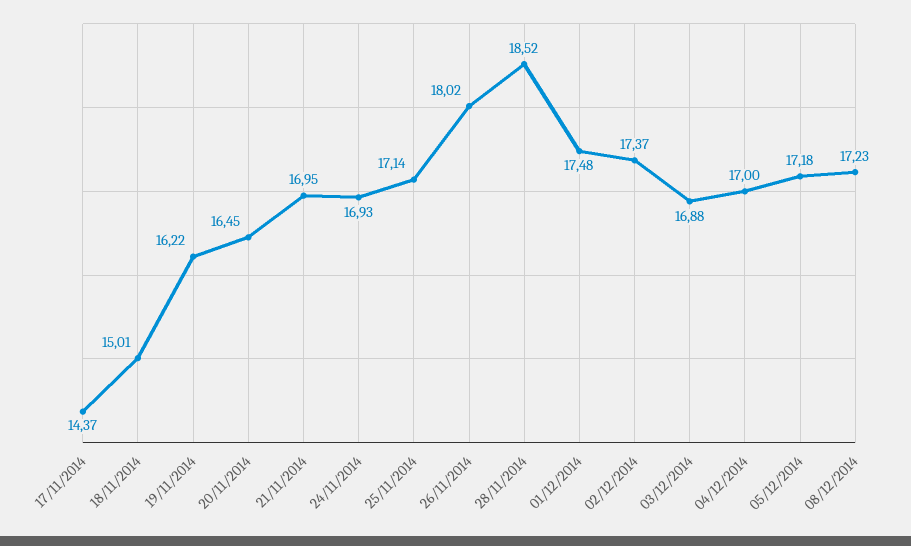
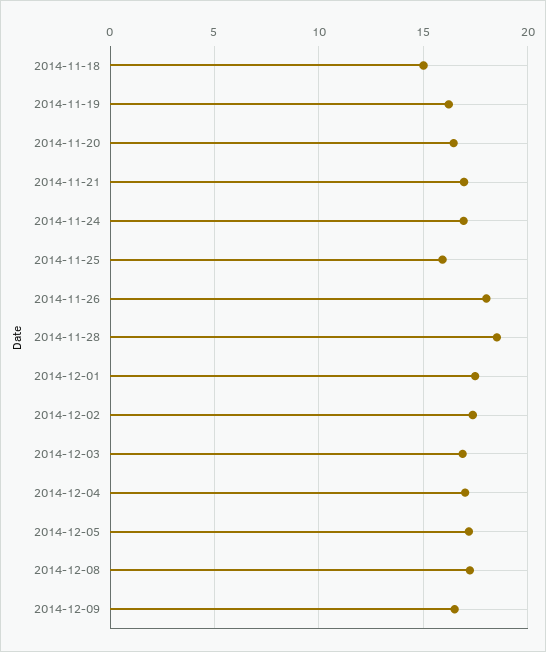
17/11/2014: 14.37 -> none
25/11/2014: 17.14 -> 16
2014-12-09: none -> 16.5

